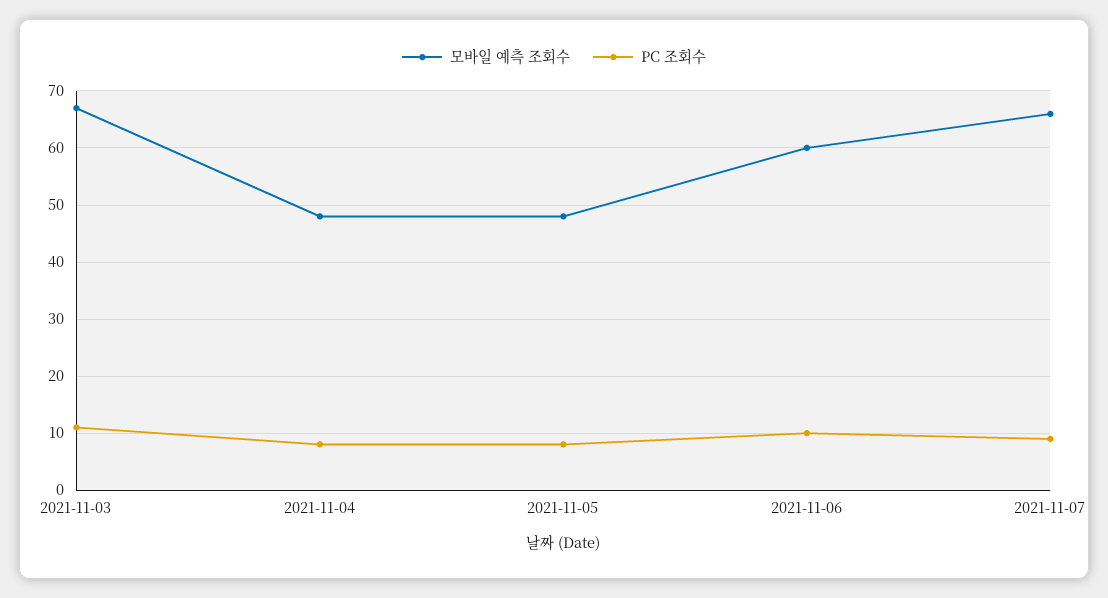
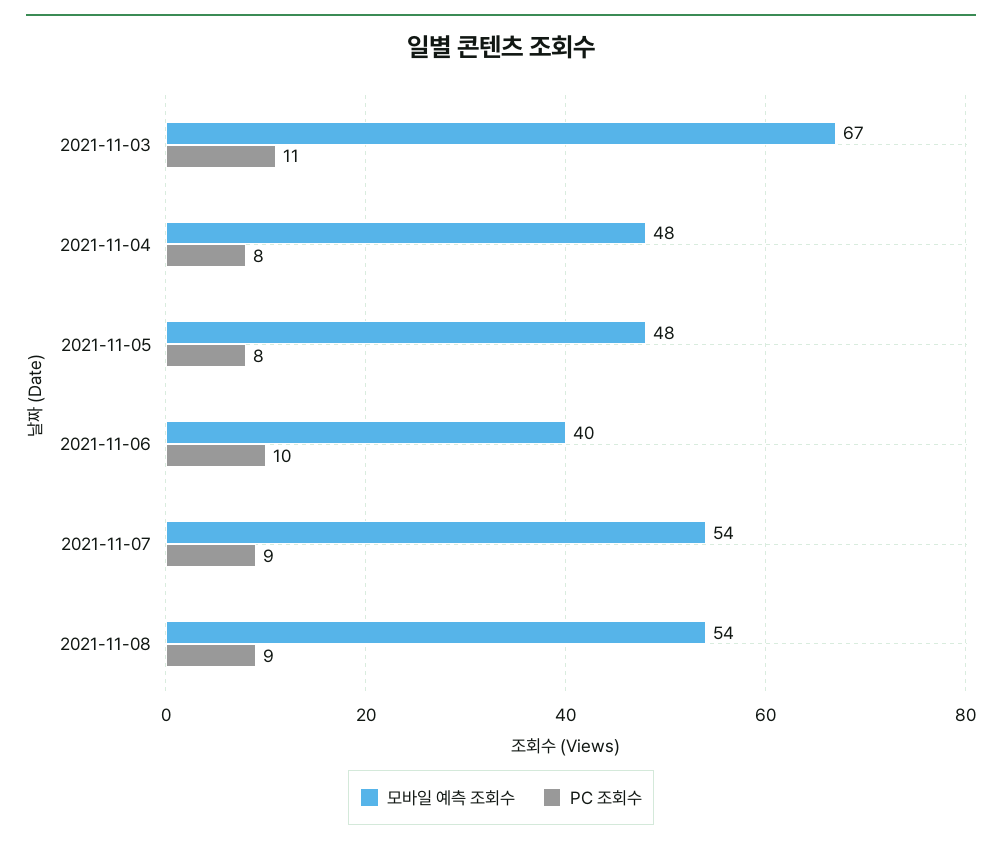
모바일 예측 조회수, 2021-11-06: 60 -> 40
모바일 예측 조회수, 2021-11-07: 65 -> 54
모바일 예측 조회수, 2021-11-08: none -> 54
PC 조회수, 2021-11-08: none -> 9

